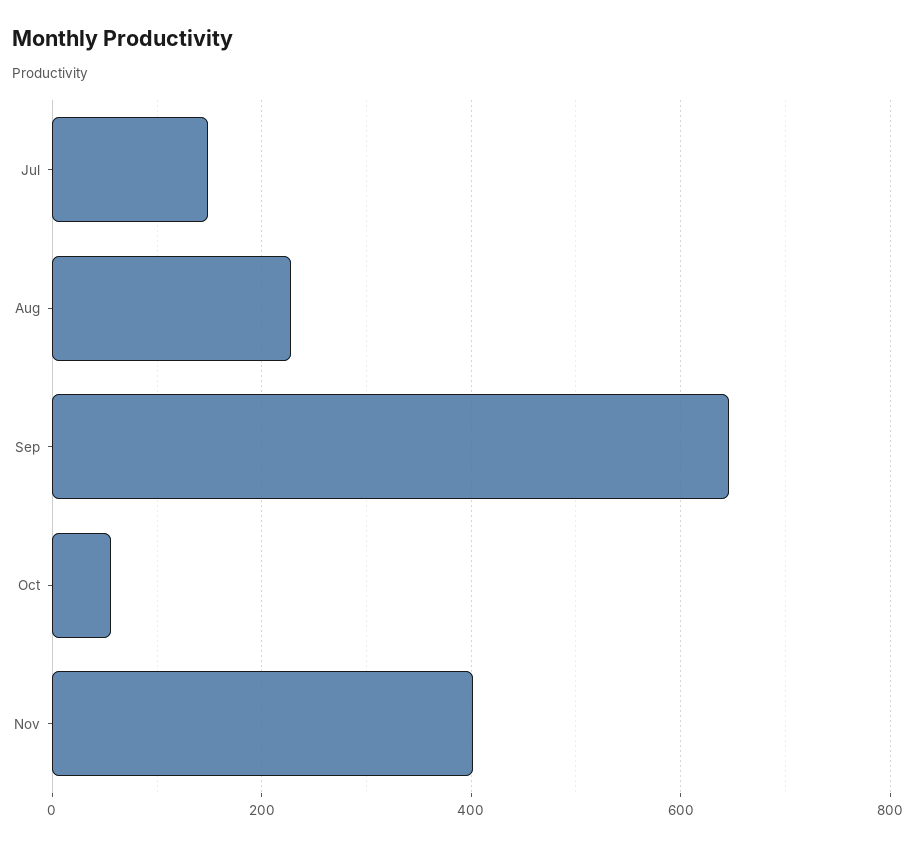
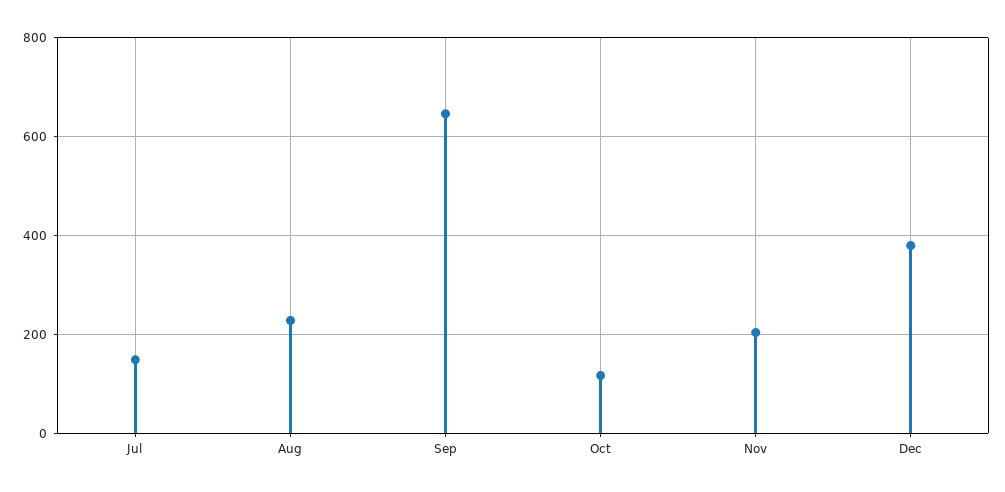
Oct: 60 -> 120
Nov: 400 -> 200
Dec: none -> 380

